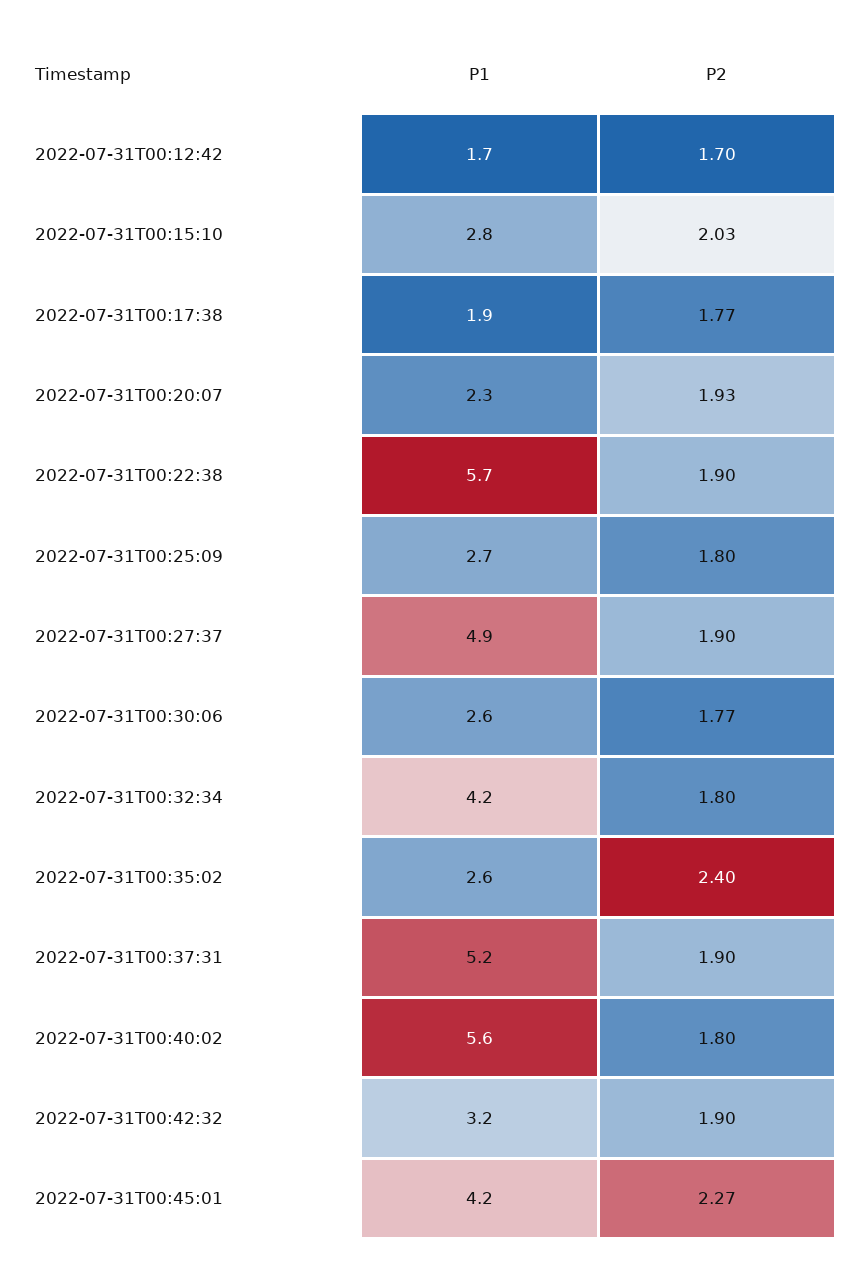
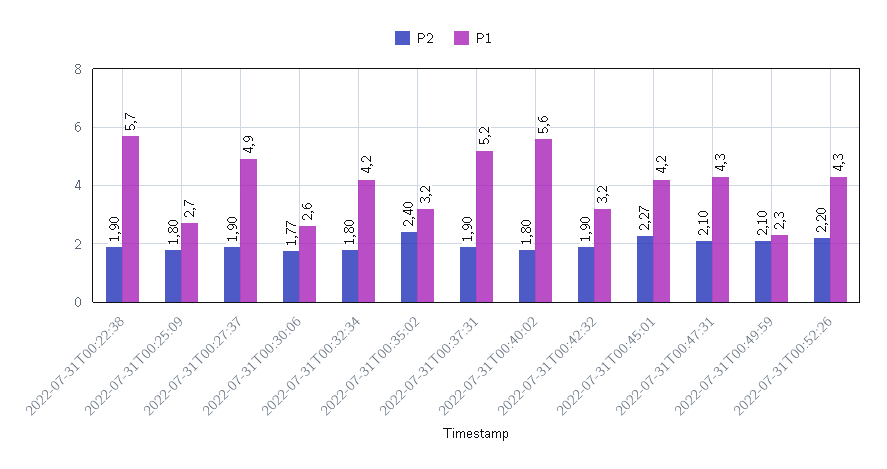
P1, 2022-07-31T00:12:42: 1.7 -> none
P2, 2022-07-31T00:12:42: 1.7 -> none
P1, 2022-07-31T00:15:10: 2.8 -> none
P2, 2022-07-31T00:15:10: 2.03 -> none
P1, 2022-07-31T00:17:38: 1.9 -> none
P2, 2022-07-31T00:17:38: 1.77 -> none
P1, 2022-07-31T00:20:07: 2.3 -> none
P2, 2022-07-31T00:20:07: 1.93 -> none
P1, 2022-07-31T00:35:02: 2.6 -> 3.2
P2, 2022-07-31T00:47:31: none -> 2.1
P1, 2022-07-31T00:47:31: none -> 4.3
P2, 2022-07-31T00:49:59: none -> 2.1
P1, 2022-07-31T00:49:59: none -> 2.3
P2, 2022-07-31T00:52:26: none -> 2.2
P1, 2022-07-31T00:52:26: none -> 4.3

